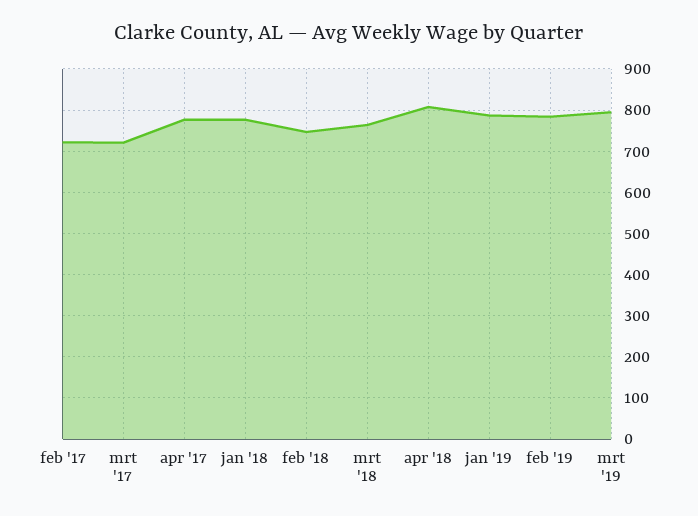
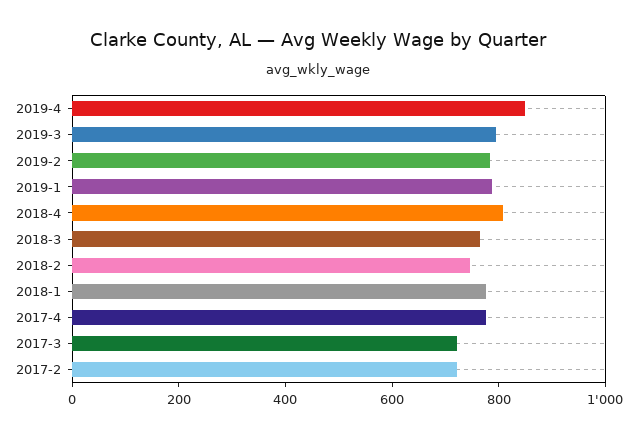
2019-4: none -> 850

